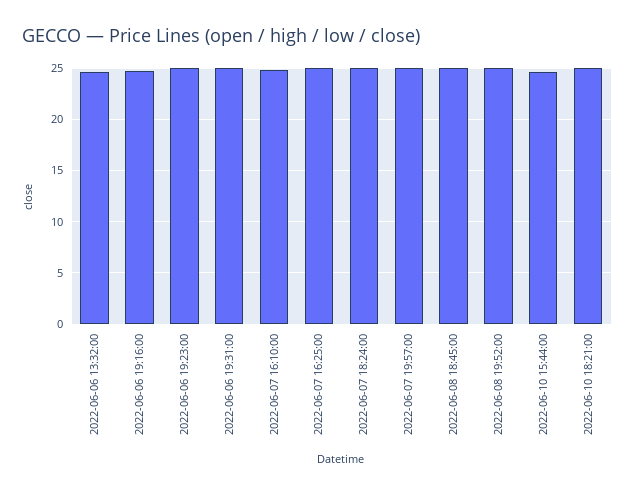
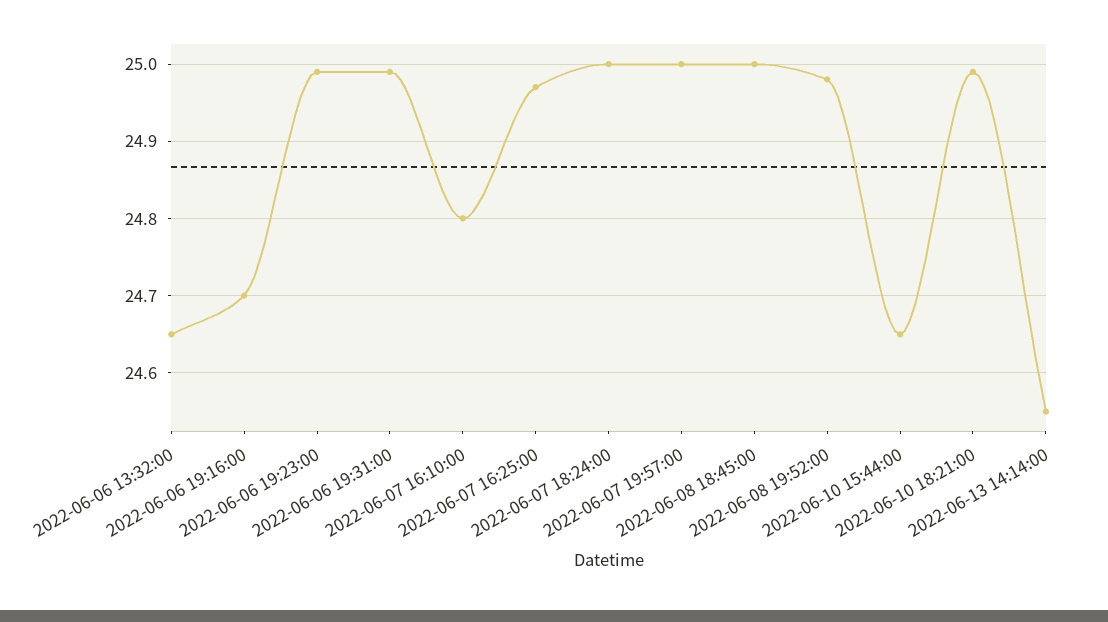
2022-06-13 14:14:00: none -> 24.55

